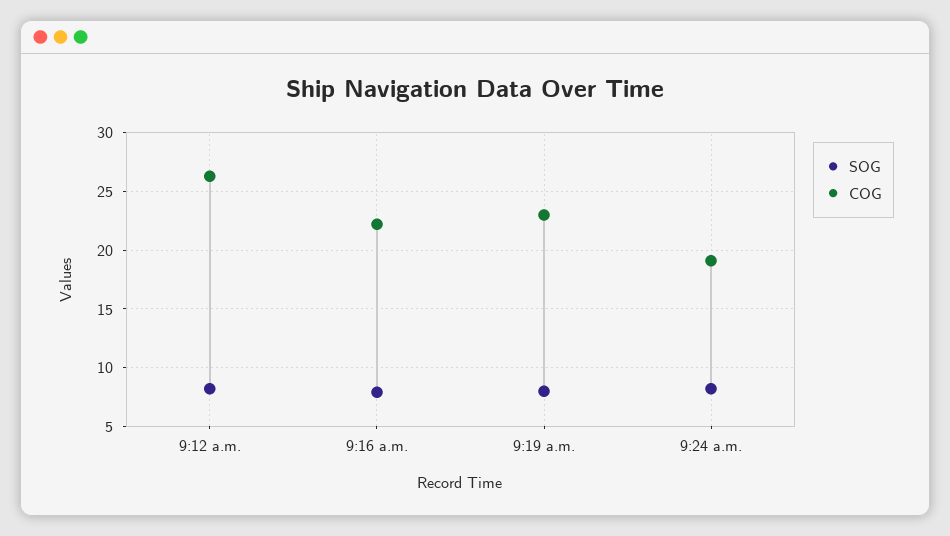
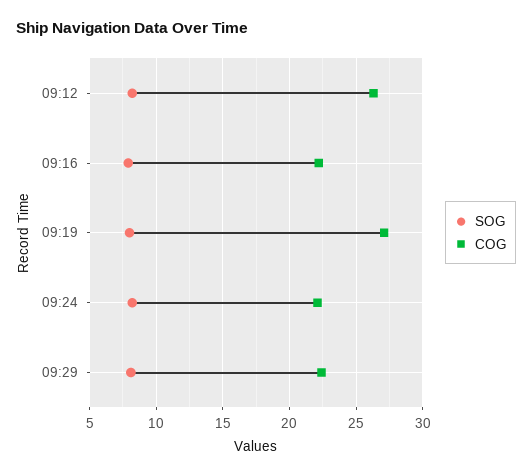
COG, 9:19 a.m.: 23 -> 27
COG, 9:24 a.m.: 19 -> 22
SOG, 09:29: none -> 8
COG, 09:29: none -> 22.5

